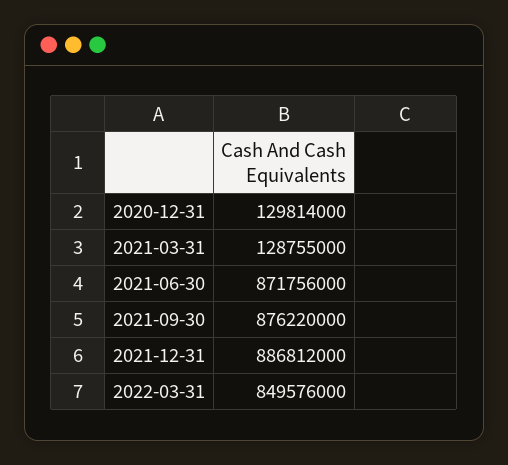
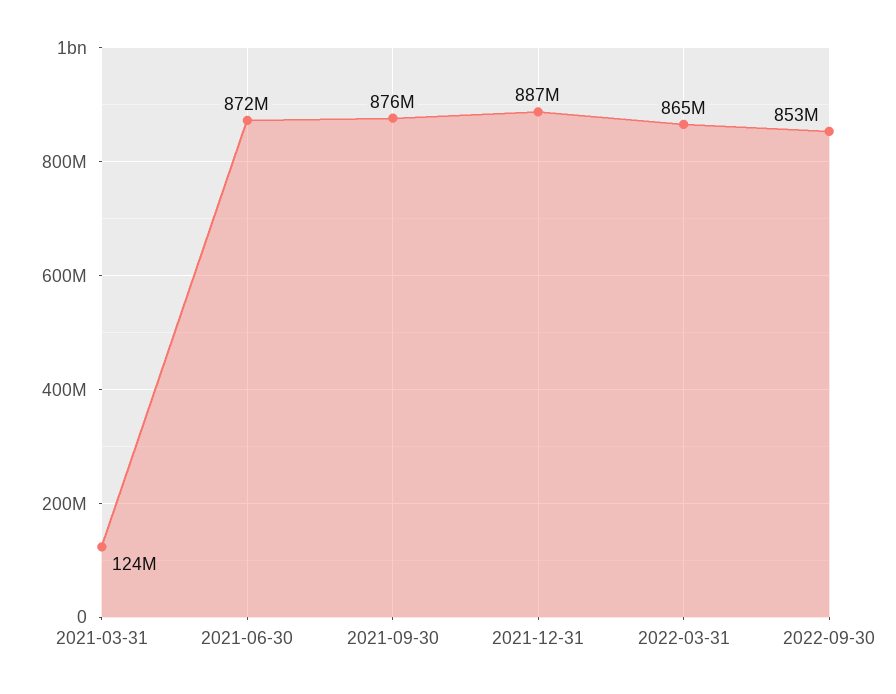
2020-12-31: 129814000 -> none
2021-03-31: 128755000 -> 124000000
2022-03-31: 849576000 -> 865000000
2022-09-30: none -> 853000000

